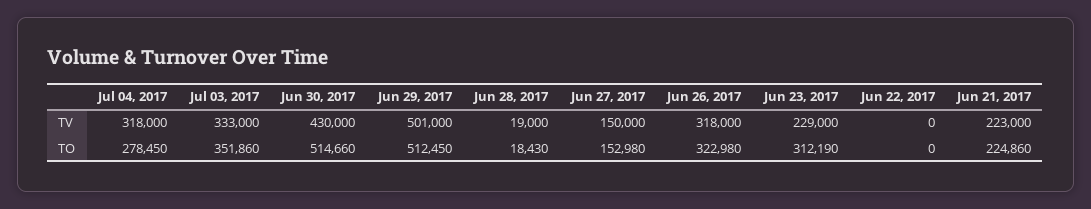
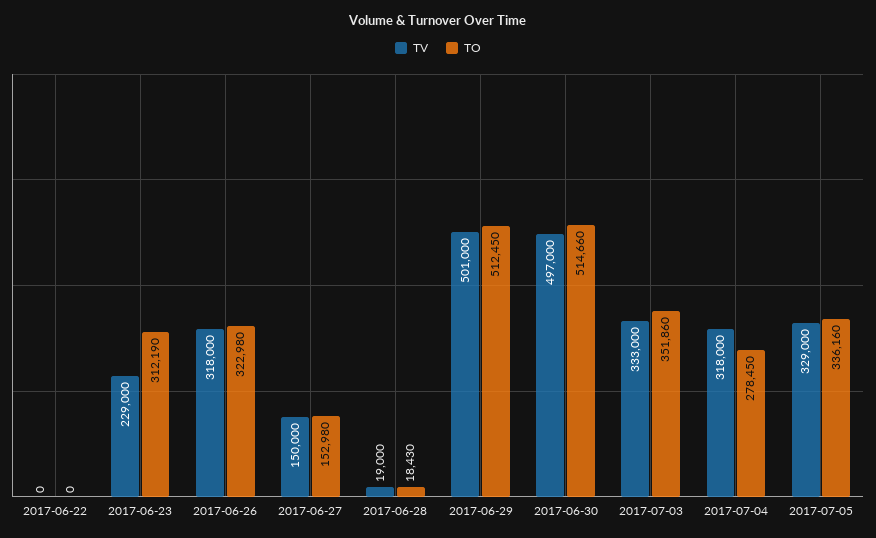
TV, Jun 30, 2017: 430000 -> 497000
TV, Jun 21, 2017: 223000 -> none
TO, Jun 21, 2017: 224860 -> none
TV, 2017-07-05: none -> 329000
TO, 2017-07-05: none -> 336160

